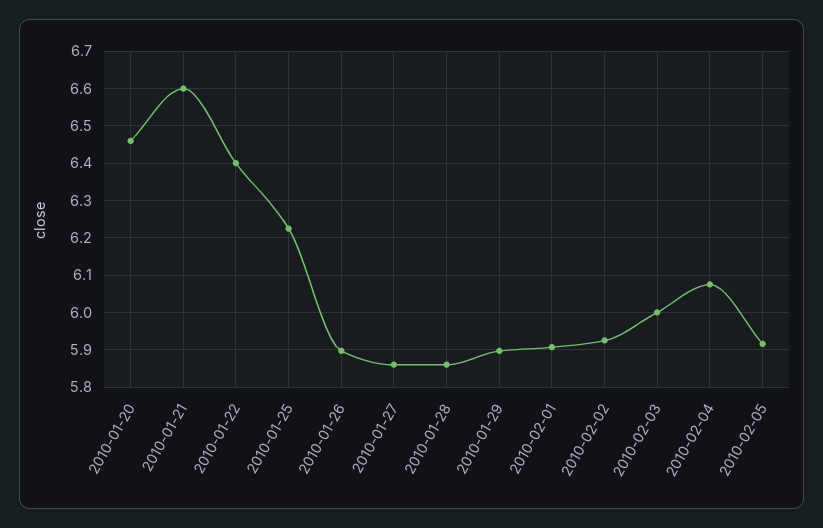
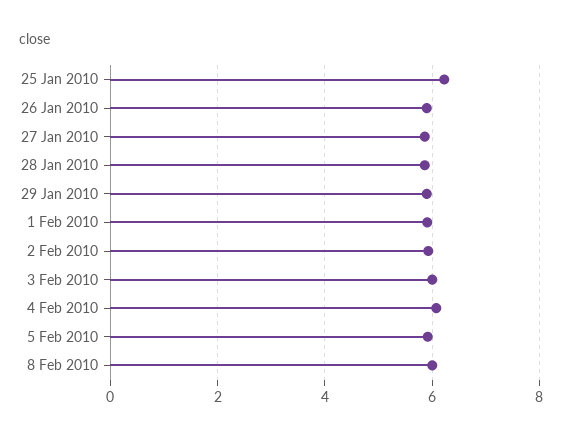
2010-01-20: 6.46 -> none
2010-01-21: 6.6 -> none
2010-01-22: 6.4 -> none
8 Feb 2010: none -> 6

